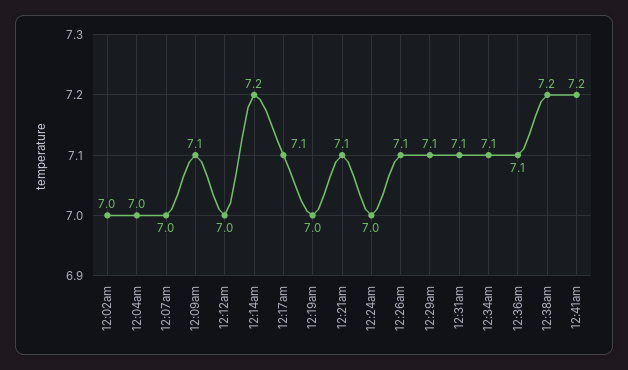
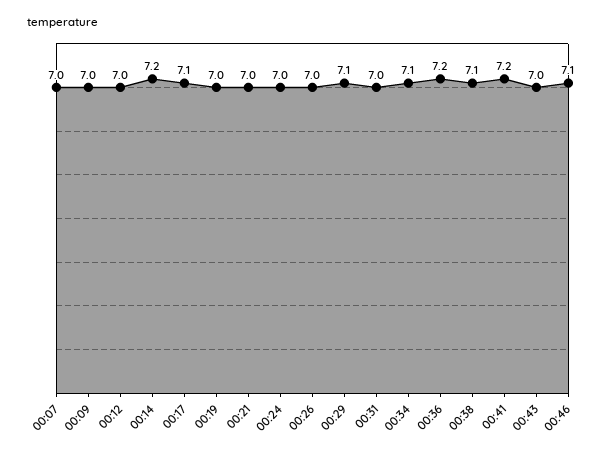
12:02am: 7 -> none
12:04am: 7 -> none
12:09am: 7.1 -> 7
12:21am: 7.1 -> 7
12:26am: 7.1 -> 7
12:31am: 7.1 -> 7
12:36am: 7.1 -> 7.2
12:38am: 7.2 -> 7.1
00:43: none -> 7
00:46: none -> 7.1

